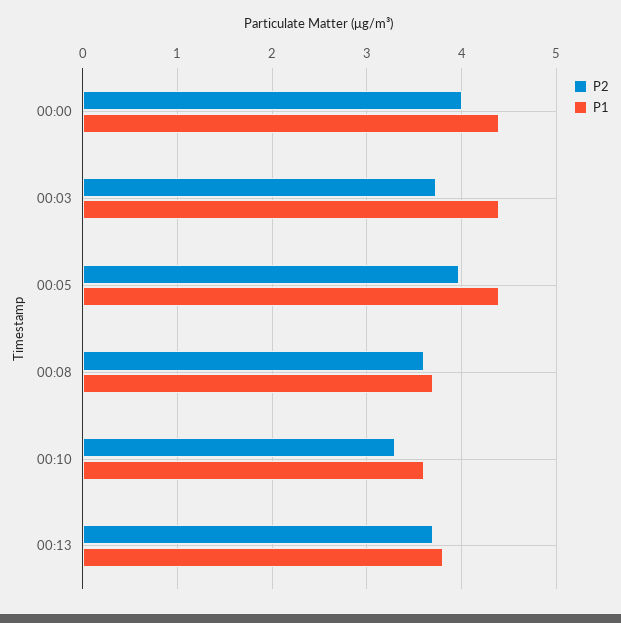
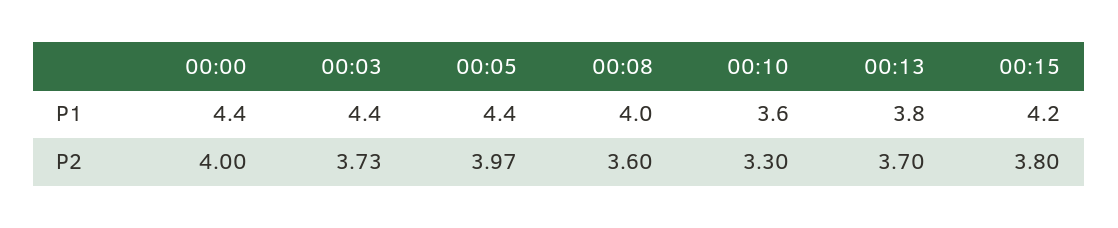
P1, 00:08: 3.7 -> 4
P1, 00:15: none -> 4.2
P2, 00:15: none -> 3.8

